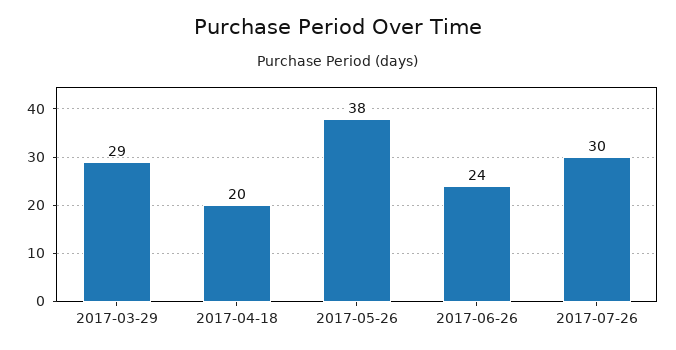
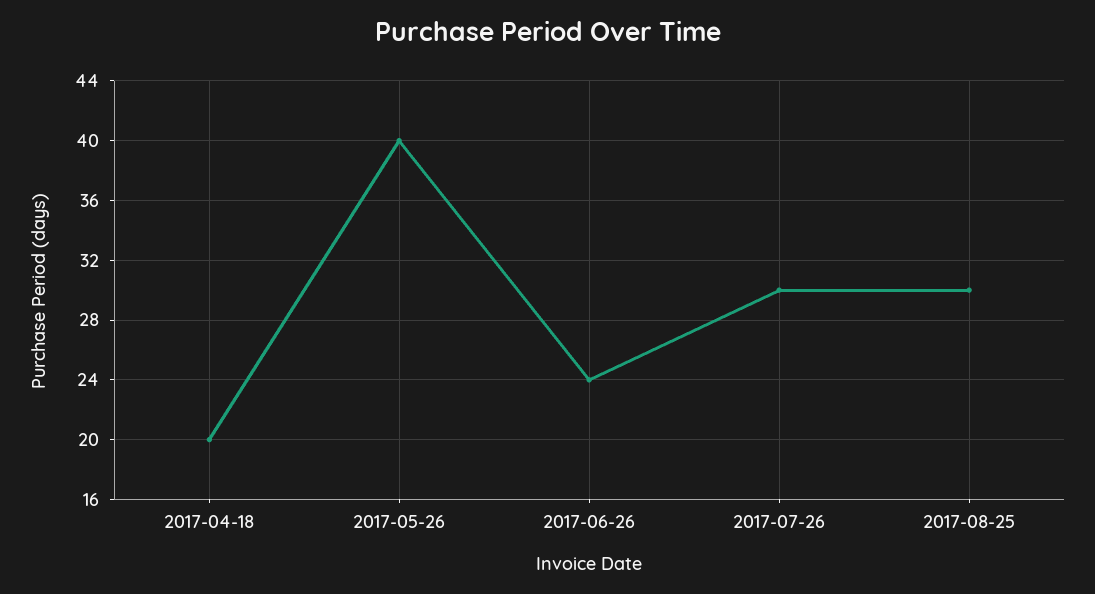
2017-03-29: 29 -> none
2017-05-26: 38 -> 40
2017-08-25: none -> 30

